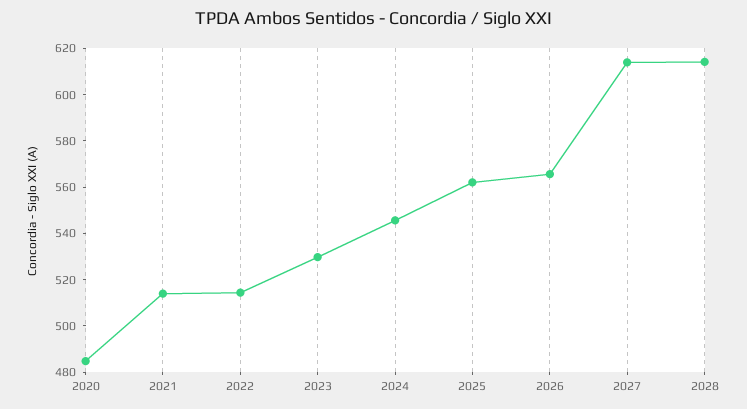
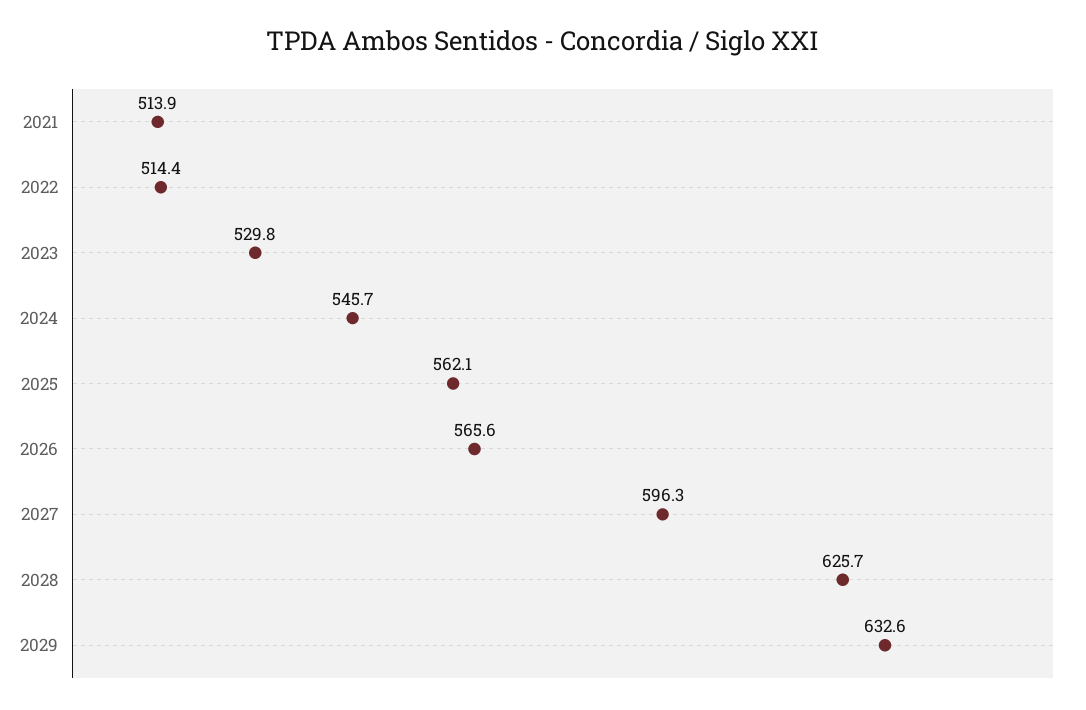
2020: 485 -> none
2027: 615 -> 596.3
2028: 615 -> 625.7
2029: none -> 632.6

